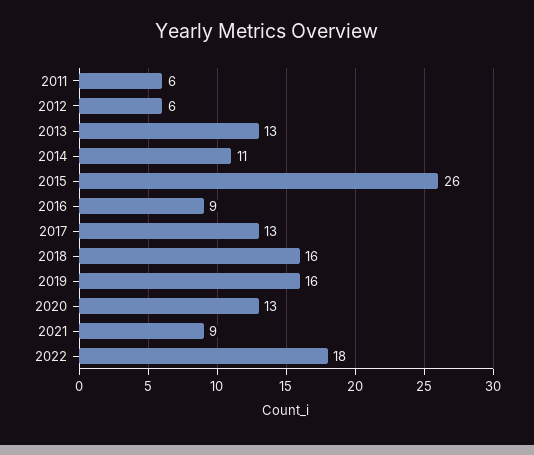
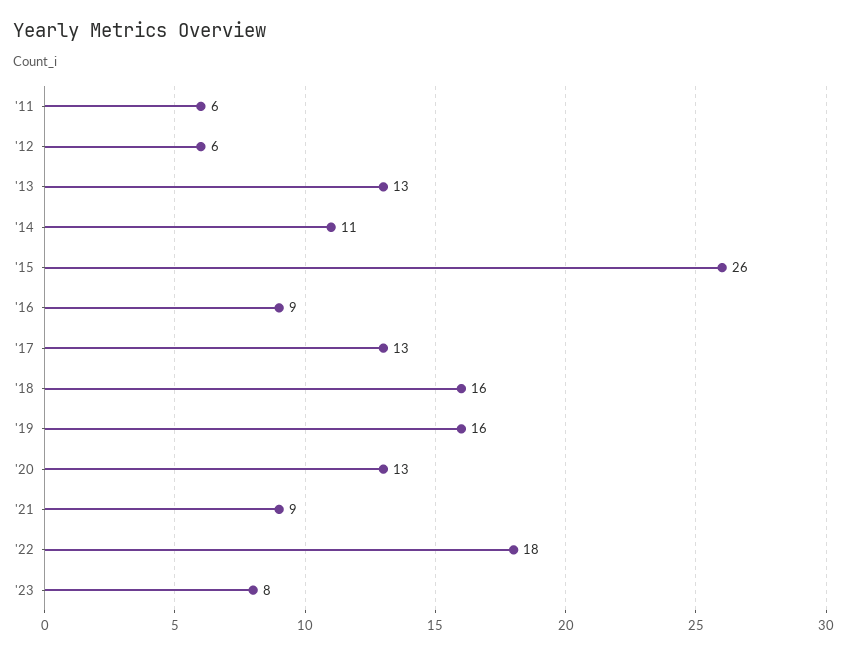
'23: none -> 8

